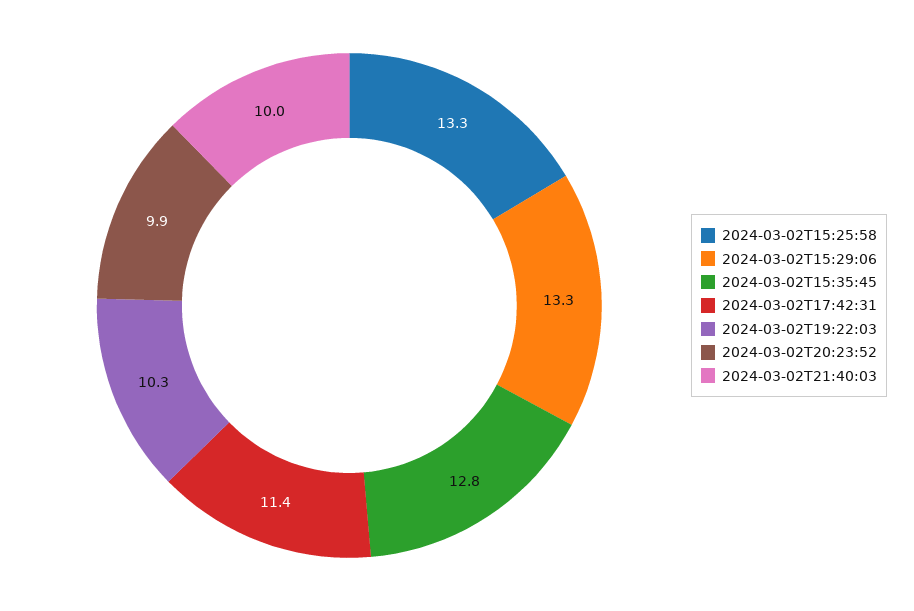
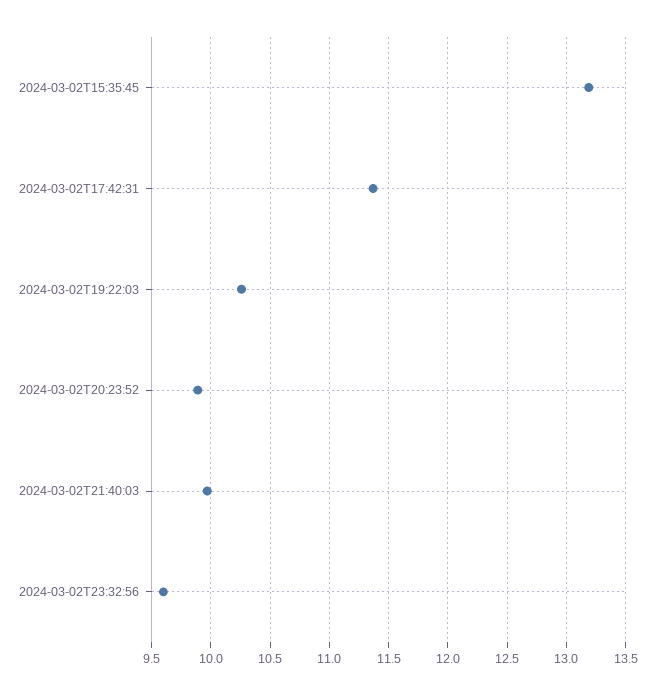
2024-03-02T15:25:58: 13.3 -> none
2024-03-02T15:29:06: 13.3 -> none
2024-03-02T15:35:45: 12.8 -> 13.2
2024-03-02T23:32:56: none -> 9.6

